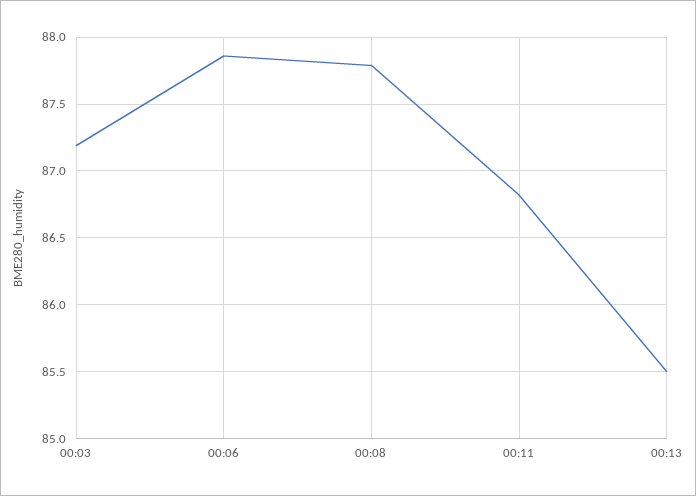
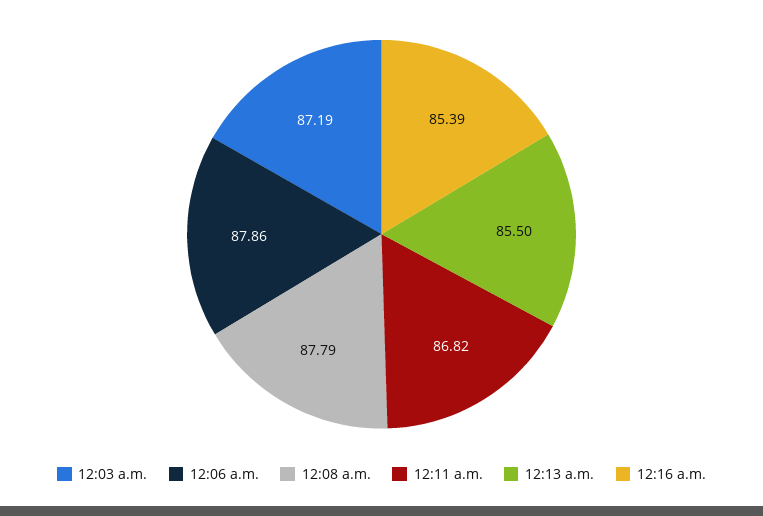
12:16 a.m.: none -> 85.39

